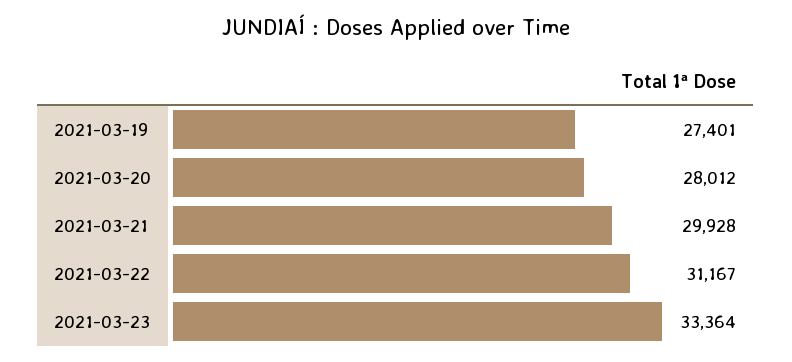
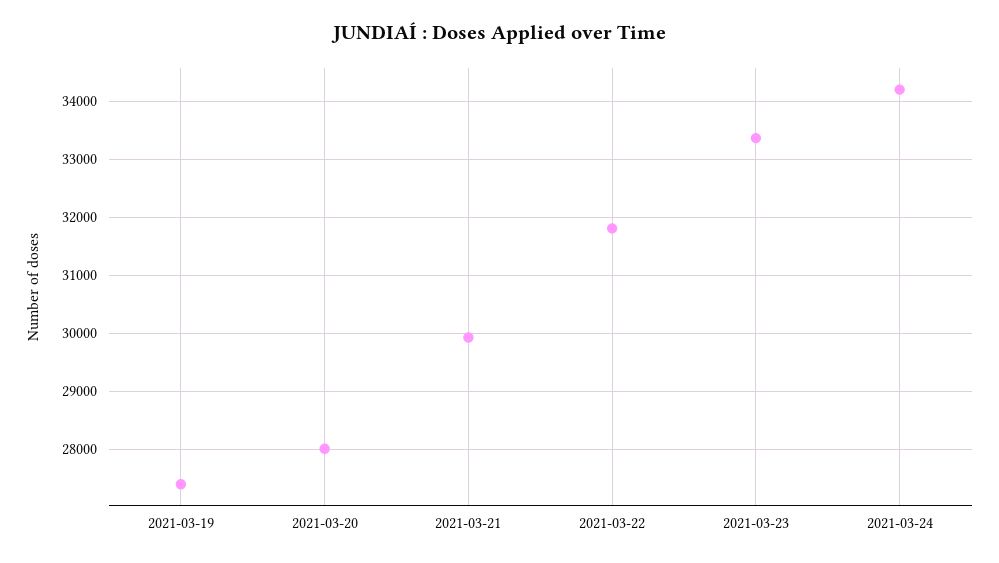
2021-03-22: 31167 -> 31800
2021-03-24: none -> 34200

